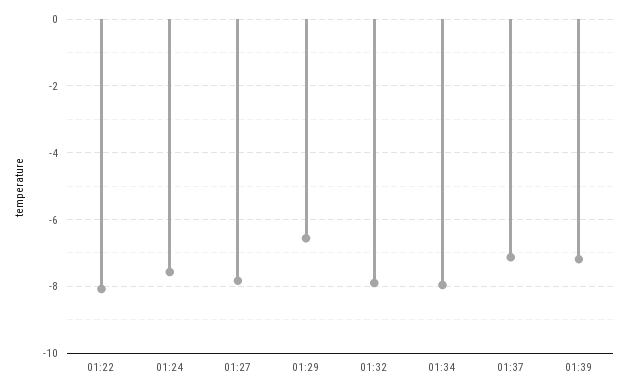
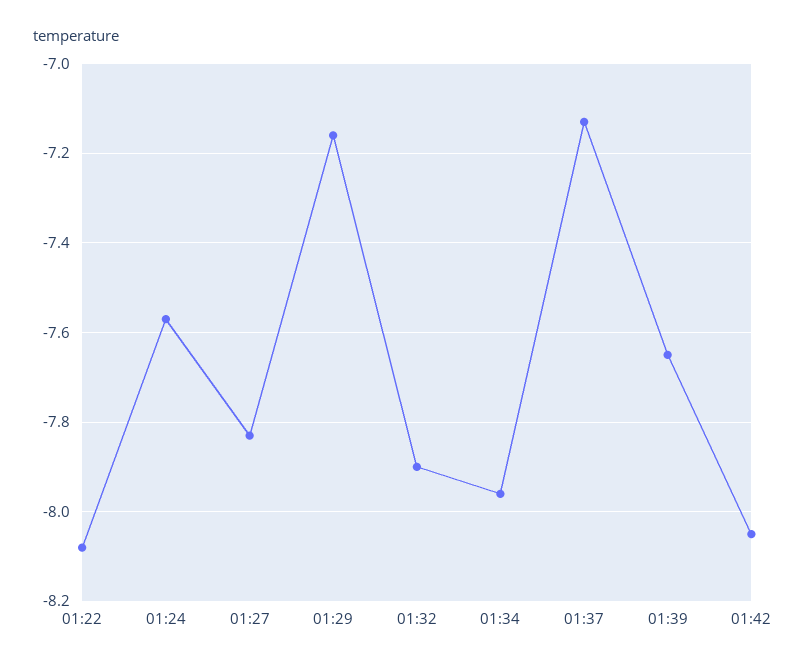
01:29: -6.6 -> -7.15
01:39: -7.2 -> -7.65
01:42: none -> -8.05

